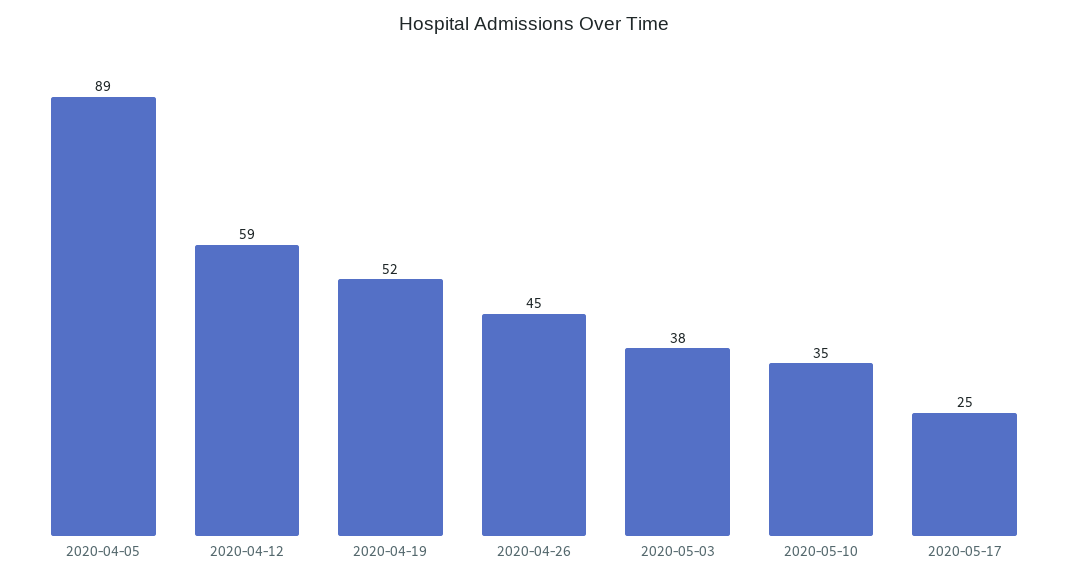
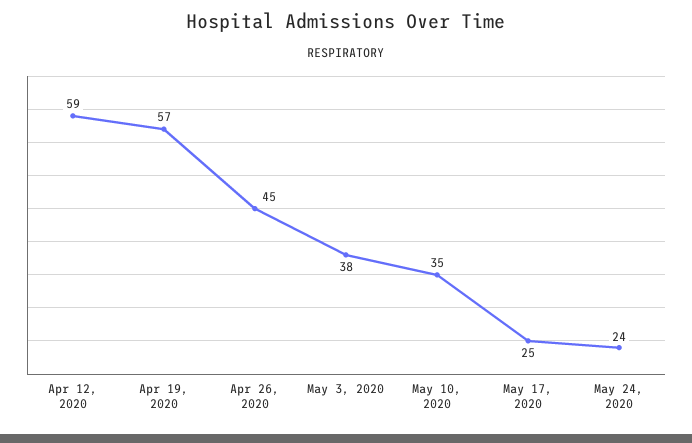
2020-04-05: 89 -> none
2020-04-19: 52 -> 57
May 24, 2020: none -> 24

